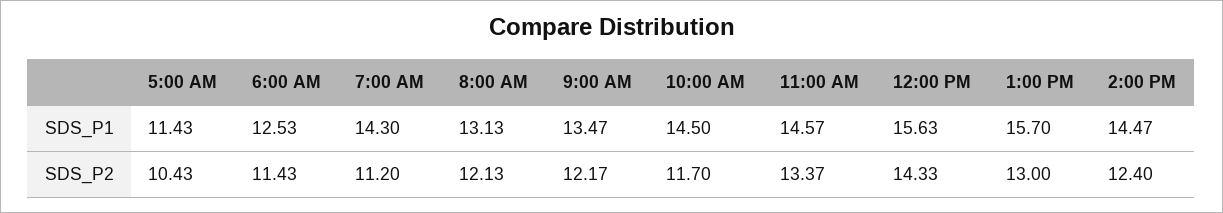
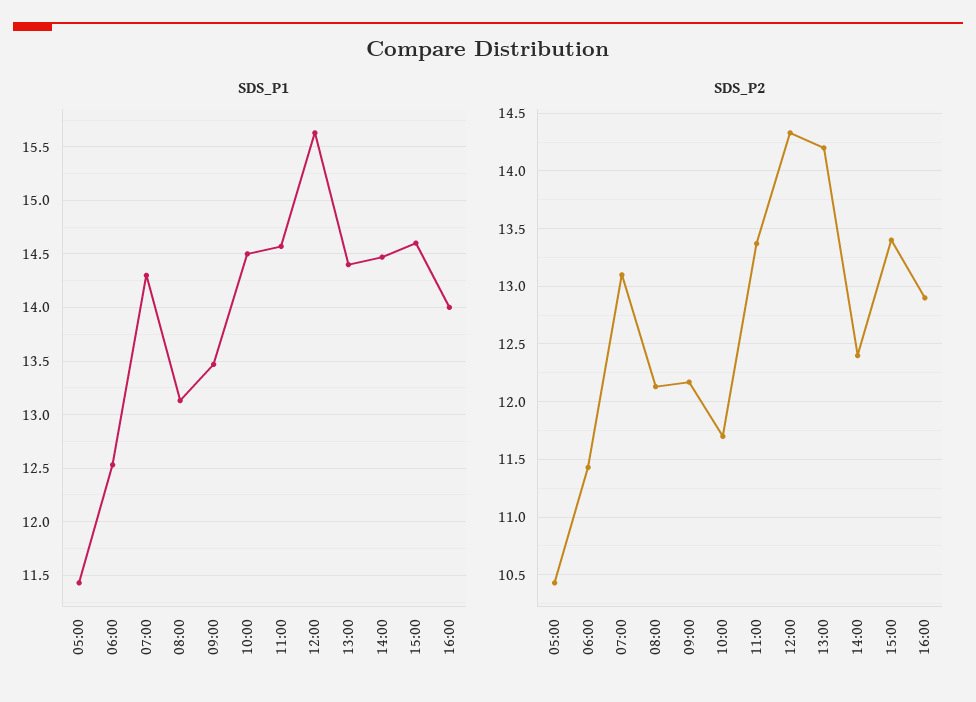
SDS_P1, 1:00 PM: 15.7 -> 14.4
SDS_P2, 7:00 AM: 11.2 -> 13.1
SDS_P2, 1:00 PM: 13 -> 14.2
SDS_P1, 15:00: none -> 14.6
SDS_P1, 16:00: none -> 14
SDS_P2, 15:00: none -> 13.4
SDS_P2, 16:00: none -> 12.9

